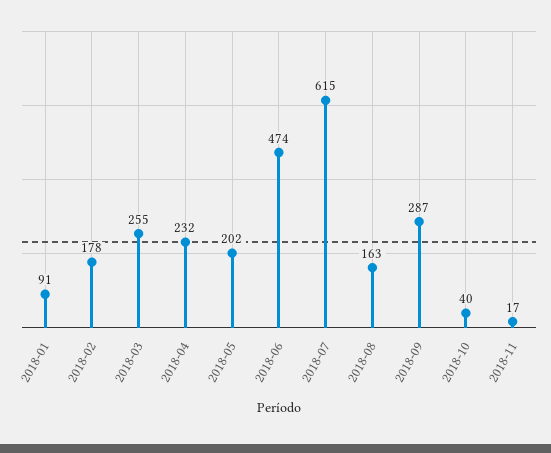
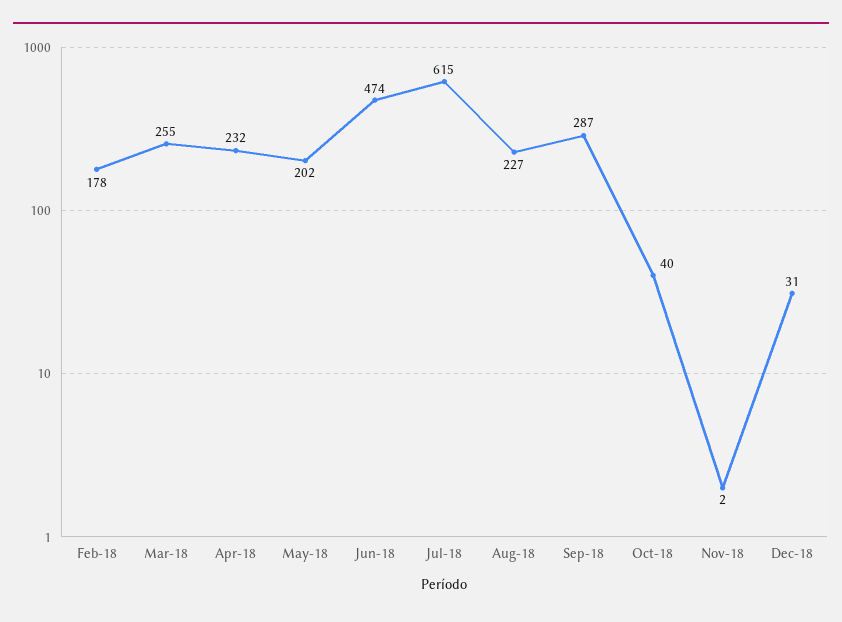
2018-01: 91 -> none
2018-08: 163 -> 227
2018-11: 17 -> 2
Dec-18: none -> 31

